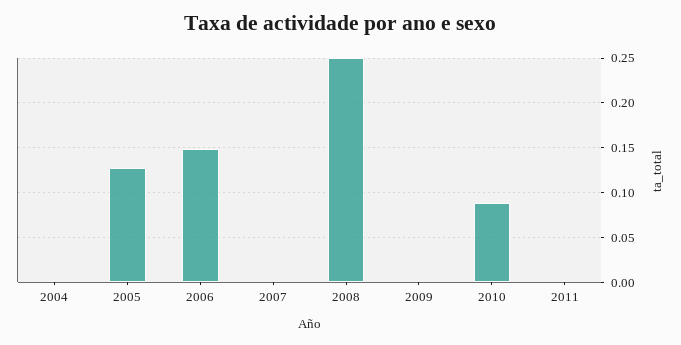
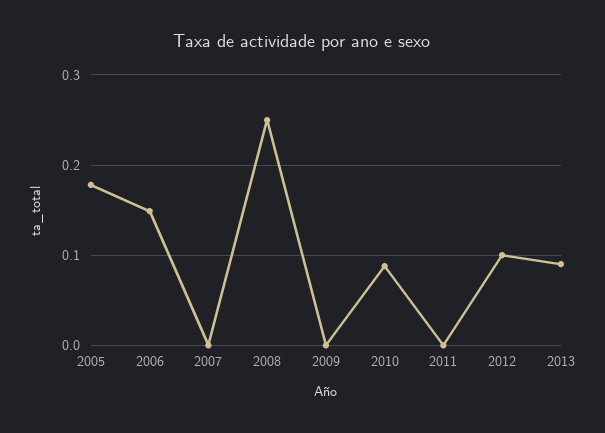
2004: 0 -> none
2005: 0.13 -> 0.18
2012: none -> 0.1
2013: none -> 0.09

